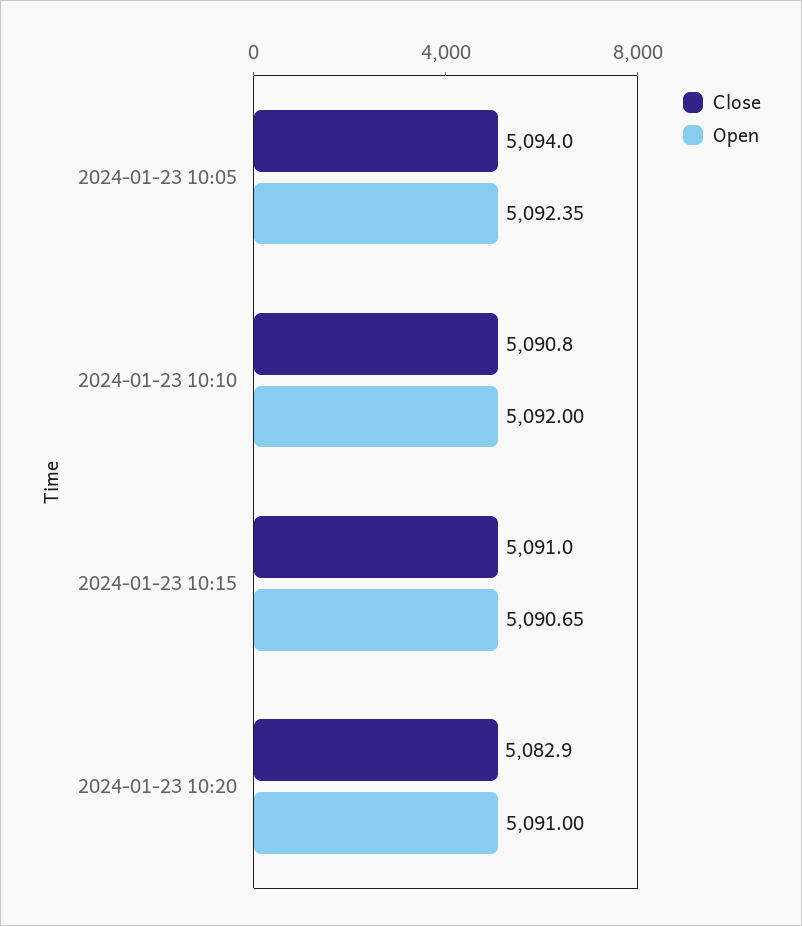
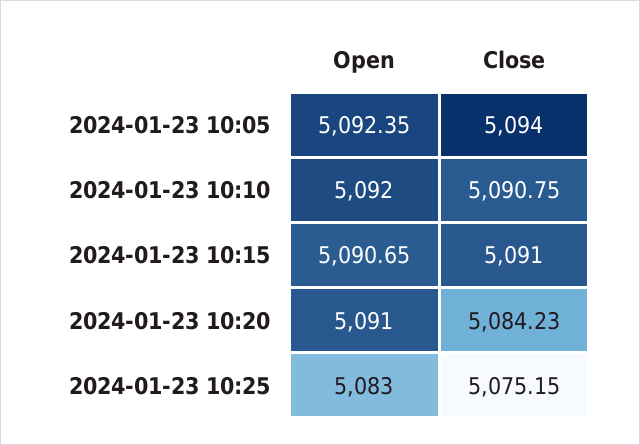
Close, 2024-01-23 10:20: 5082.9 -> 5084.23
Open, 2024-01-23 10:25: none -> 5083
Close, 2024-01-23 10:25: none -> 5075.15

